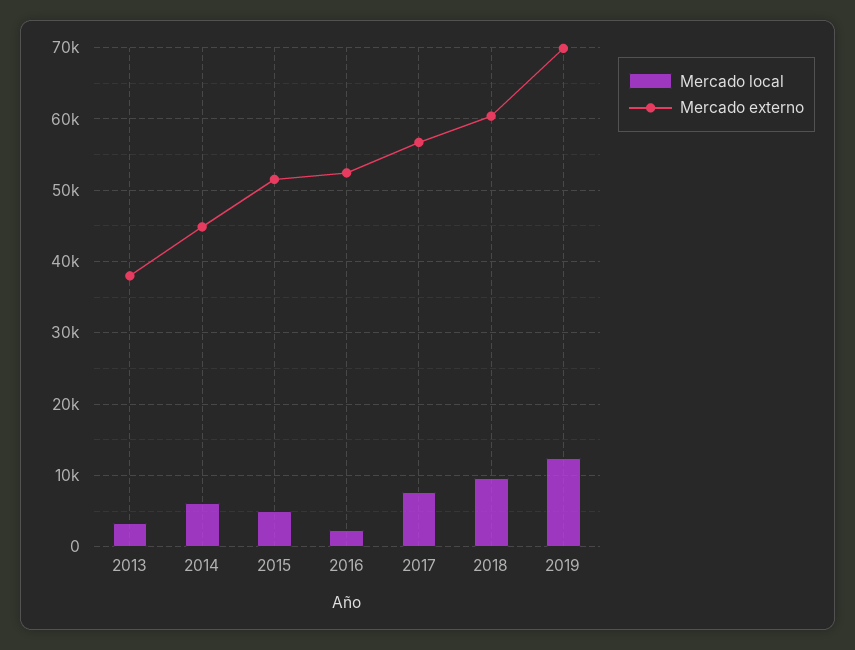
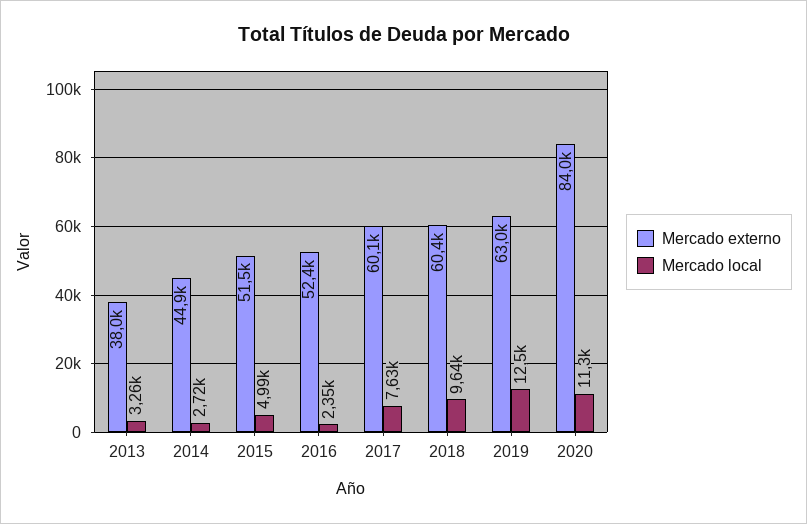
Mercado local, 2014: 6000 -> 2720
Mercado externo, 2017: 57000 -> 60100
Mercado externo, 2019: 70000 -> 63000
Mercado externo, 2020: none -> 84000
Mercado local, 2020: none -> 11300

